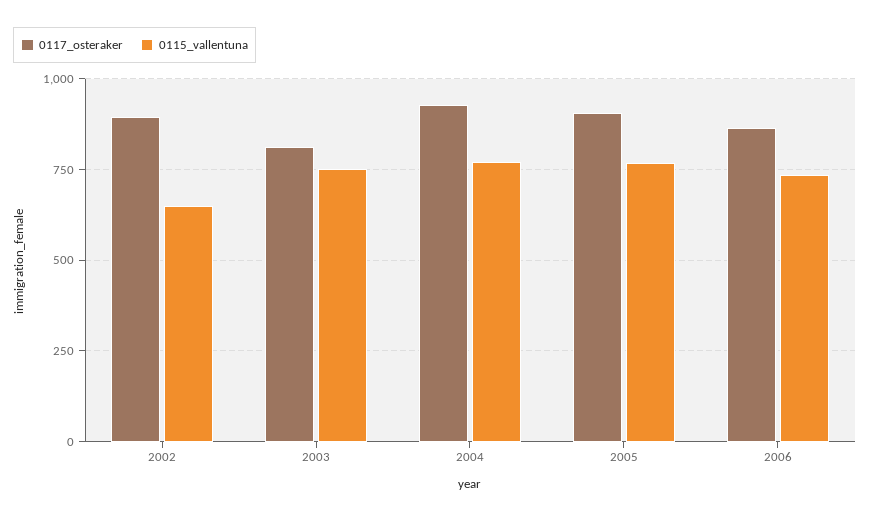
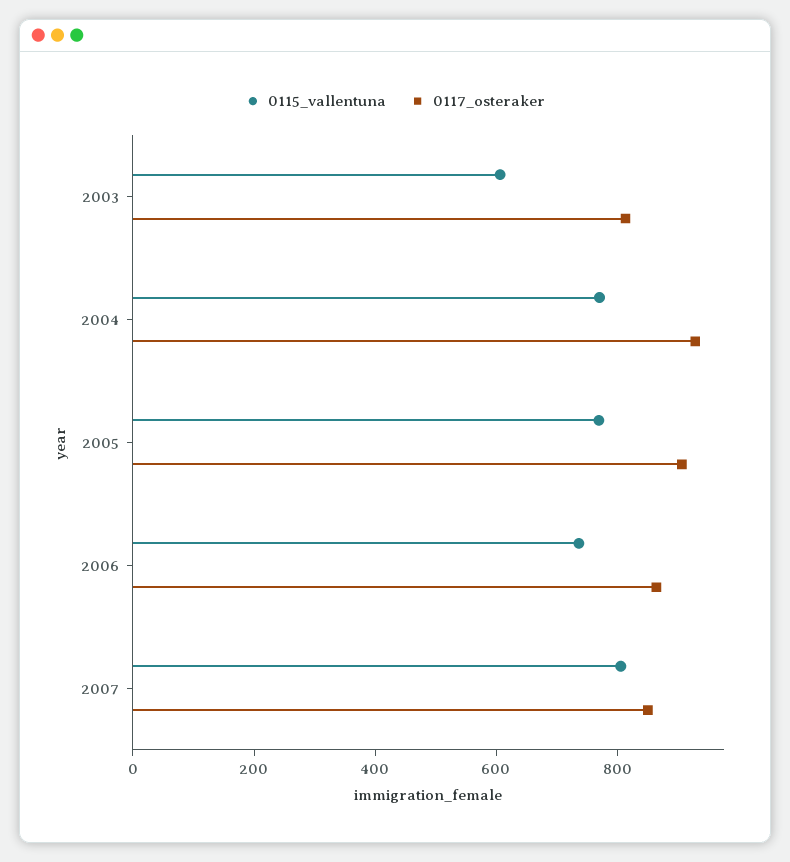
0117_osteraker, 2002: 900 -> none
0115_vallentuna, 2002: 650 -> none
0115_vallentuna, 2003: 750 -> 600
0115_vallentuna, 2007: none -> 800
0117_osteraker, 2007: none -> 850

